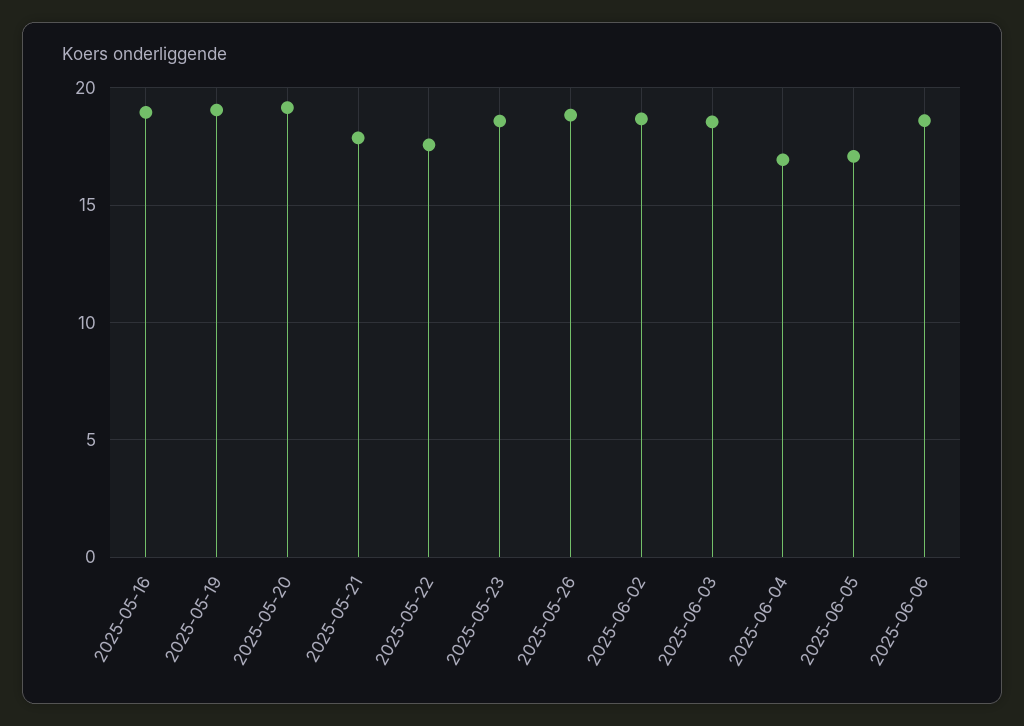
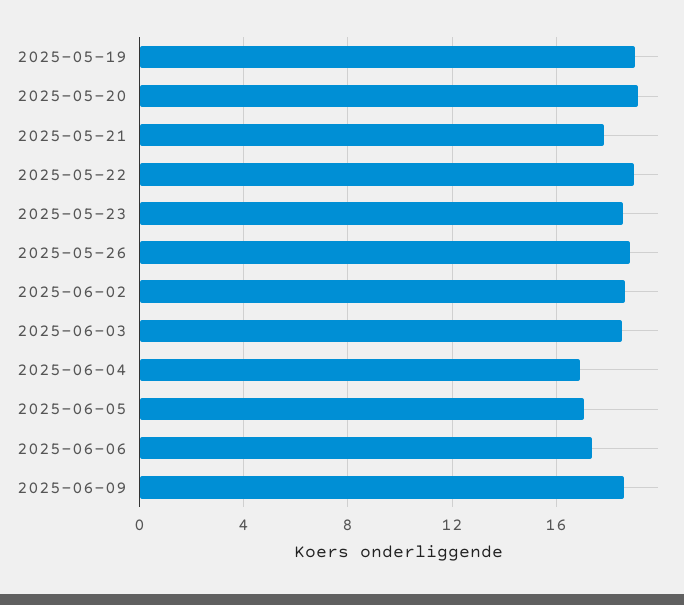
2025-05-16: 19 -> none
2025-05-22: 17.5 -> 19
2025-06-06: 18.5 -> 17.5
2025-06-09: none -> 18.5

